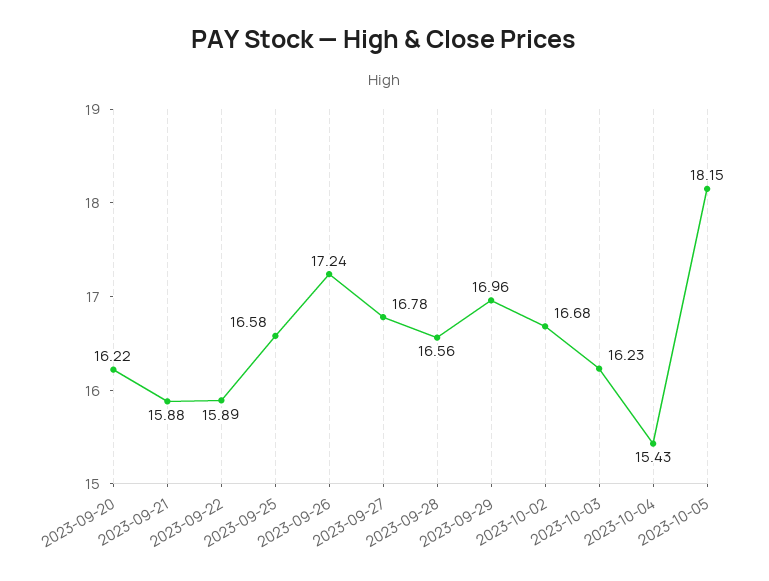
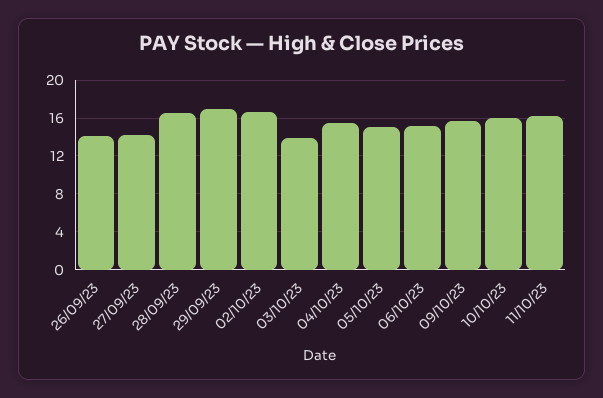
2023-09-20: 16.22 -> none
2023-09-21: 15.88 -> none
2023-09-22: 15.89 -> none
2023-09-25: 16.58 -> none
2023-09-26: 17.24 -> 14
2023-09-27: 16.78 -> 14
2023-10-03: 16.23 -> 14
2023-10-05: 18.15 -> 15
06/10/23: none -> 15
09/10/23: none -> 16
10/10/23: none -> 16
11/10/23: none -> 16

